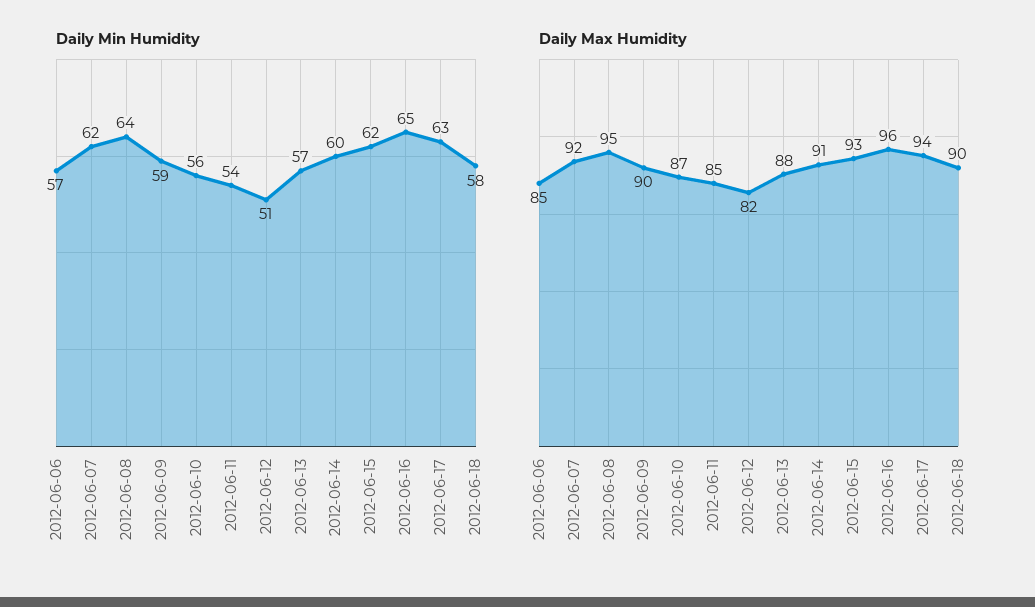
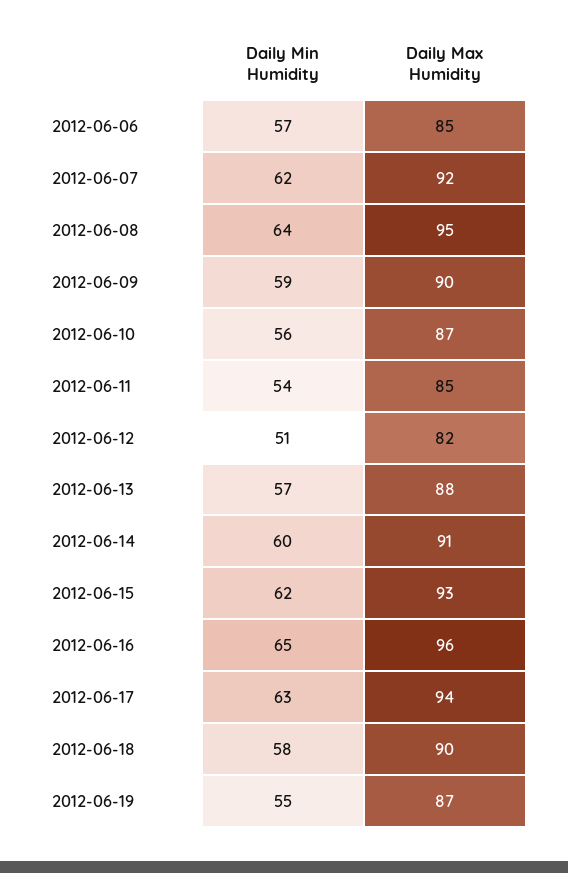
Daily Min Humidity, 2012-06-19: none -> 55
Daily Max Humidity, 2012-06-19: none -> 87

